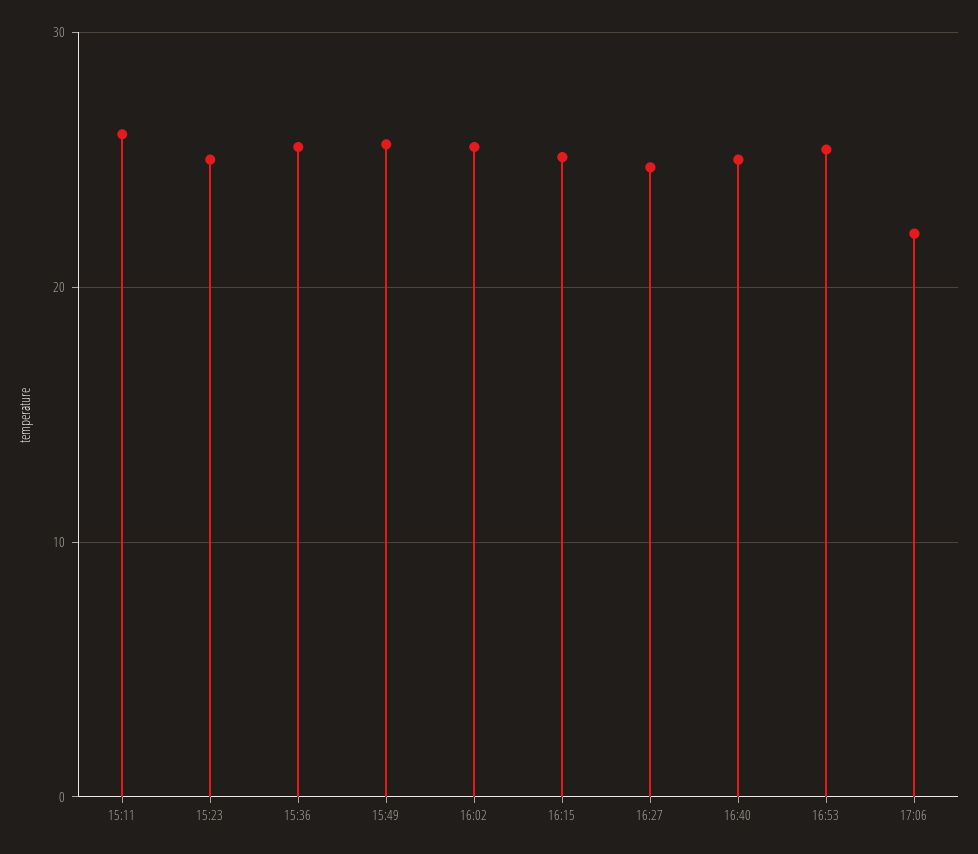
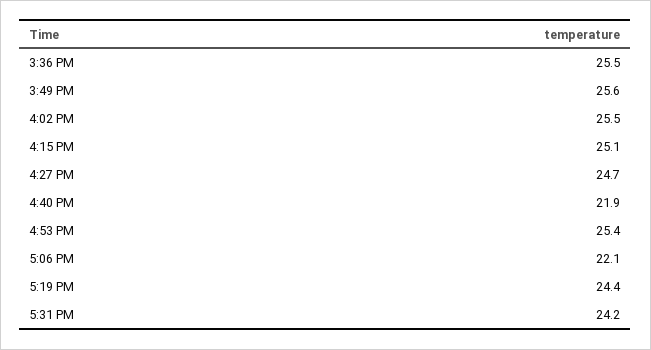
15:11: 26 -> none
15:23: 25 -> none
16:40: 25 -> 21.9
5:19 PM: none -> 24.4
5:31 PM: none -> 24.2

